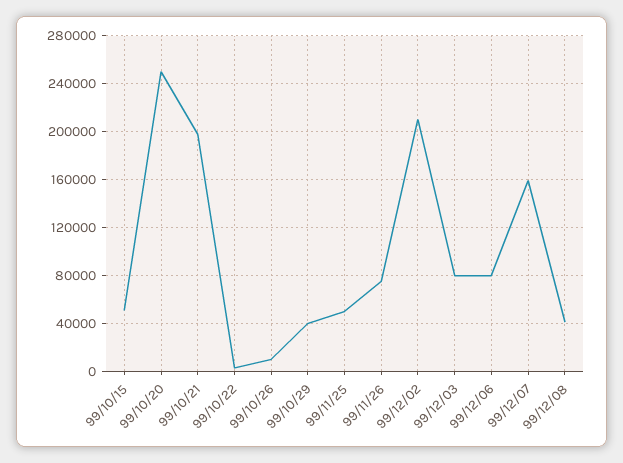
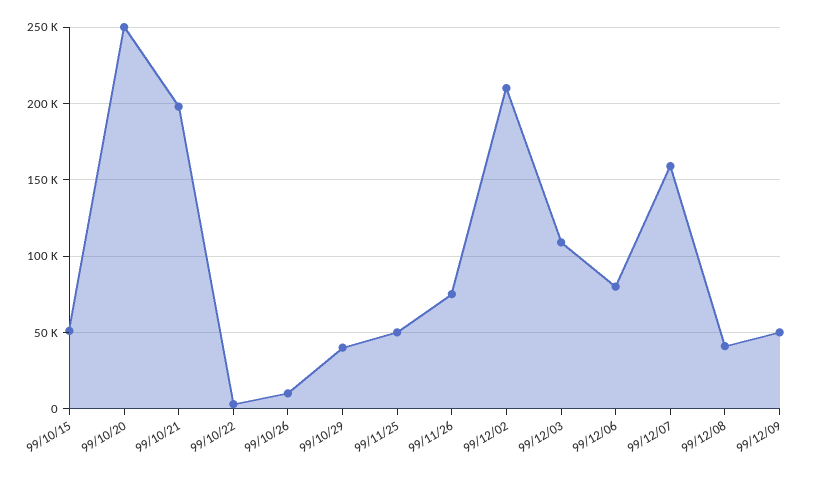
99/12/03: 80000 -> 110000
99/12/09: none -> 50000

